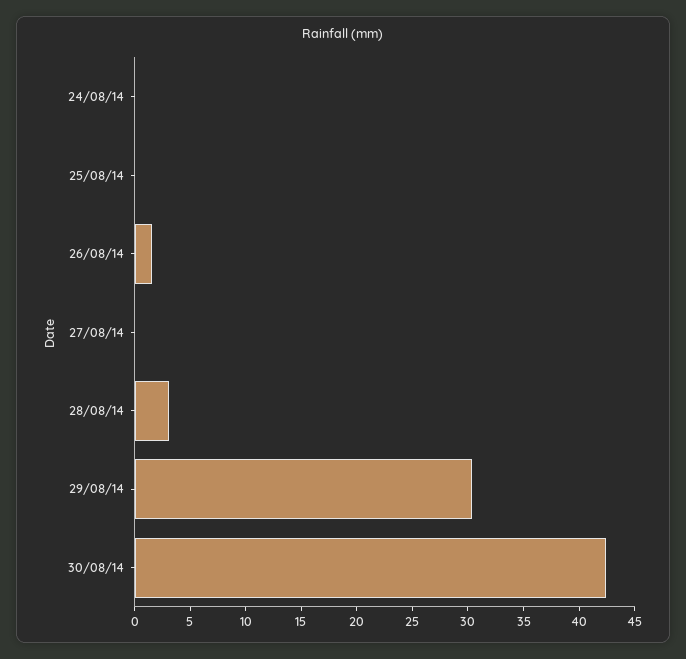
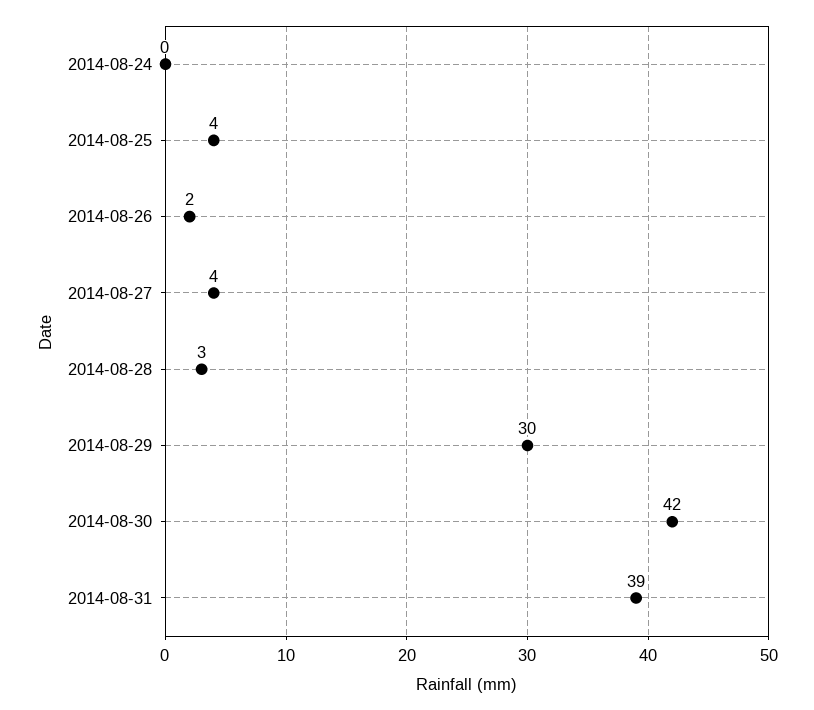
25/08/14: 0 -> 4
27/08/14: 0 -> 4
2014-08-31: none -> 39

